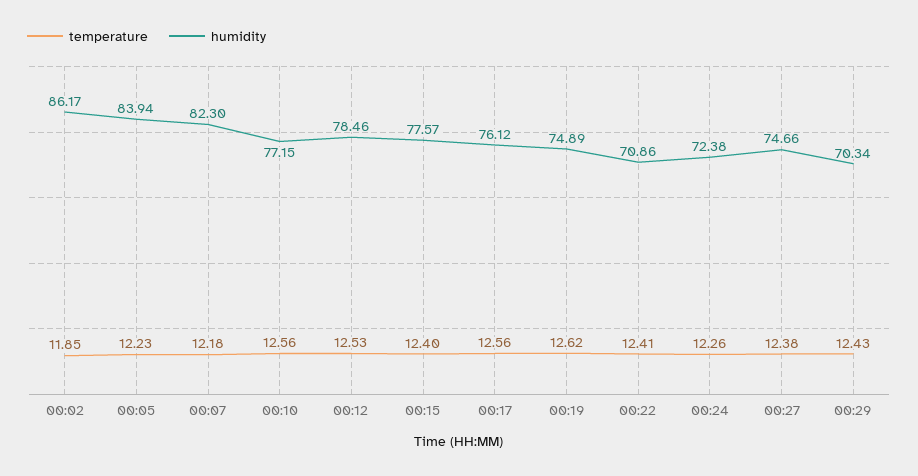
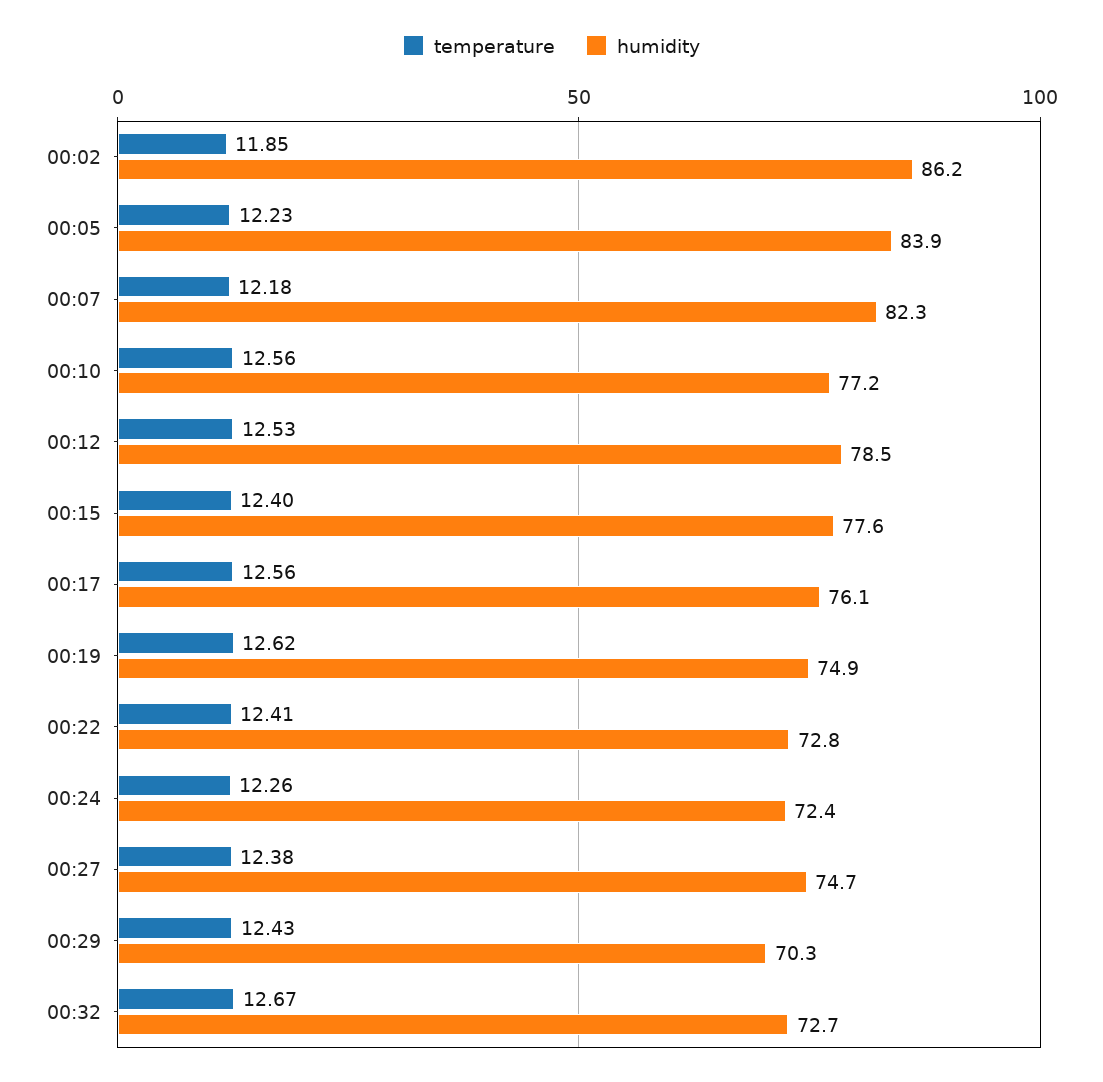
humidity, 00:22: 70.86 -> 72.8
temperature, 00:32: none -> 12.67
humidity, 00:32: none -> 72.7

